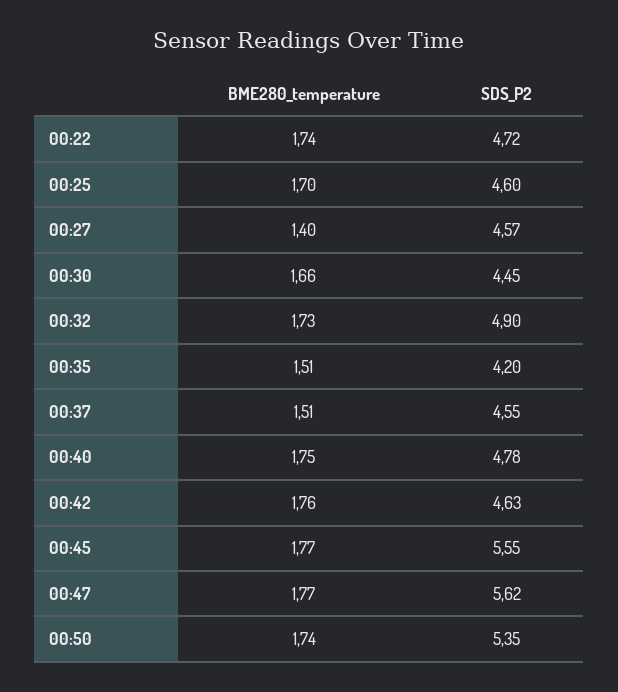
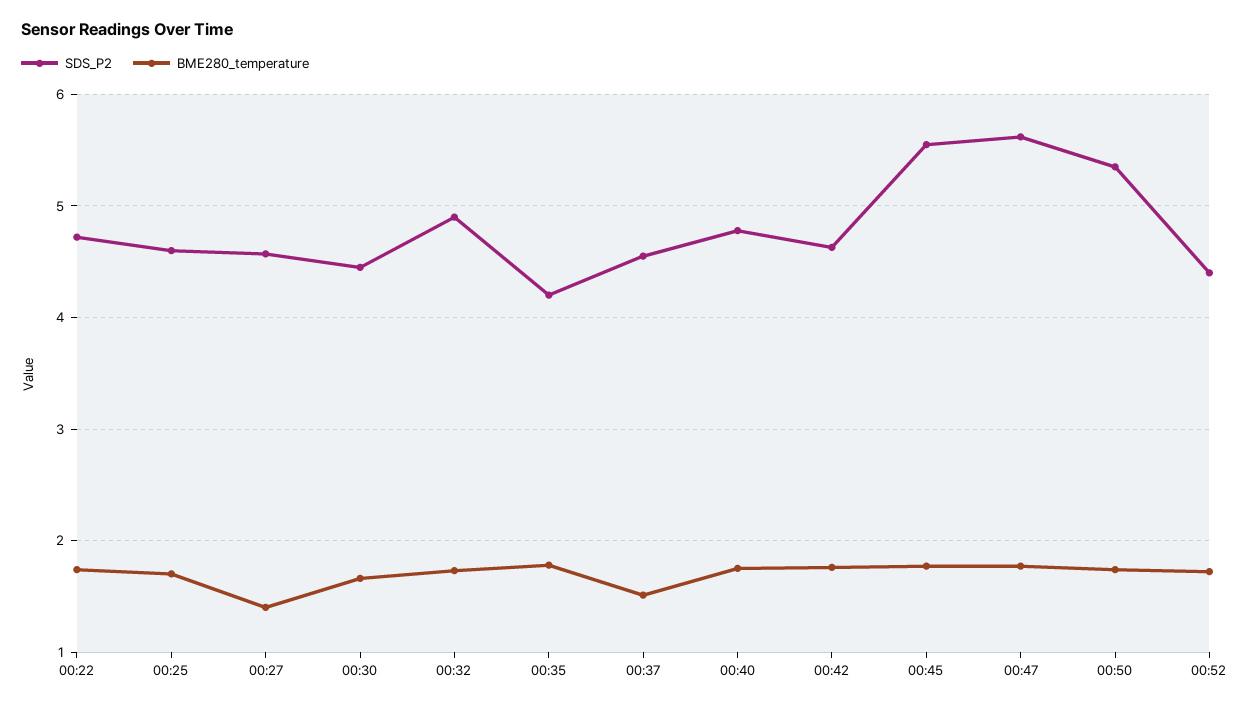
BME280_temperature, 00:35: 1.51 -> 1.8
SDS_P2, 00:52: none -> 4.4
BME280_temperature, 00:52: none -> 1.7

